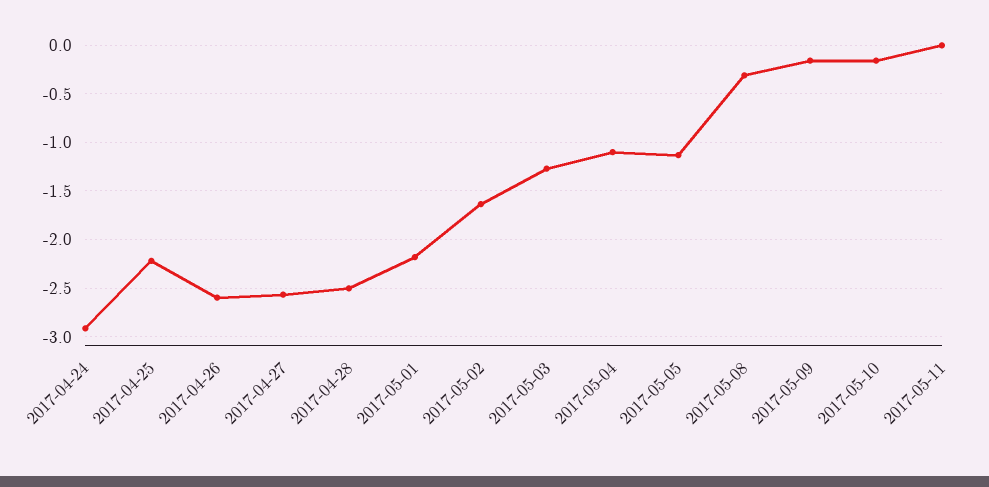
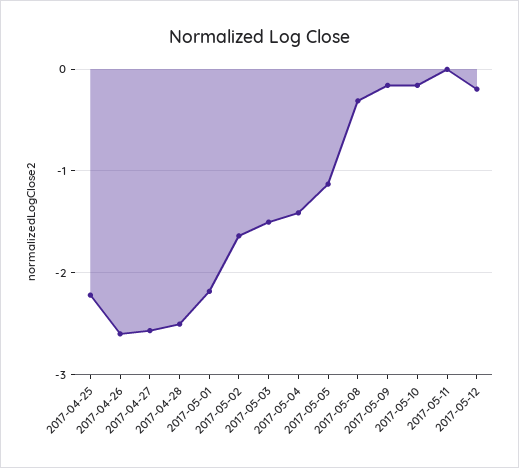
2017-04-24: -2.9 -> none
2017-05-03: -1.3 -> -1.5
2017-05-04: -1.1 -> -1.4
2017-05-12: none -> -0.2

